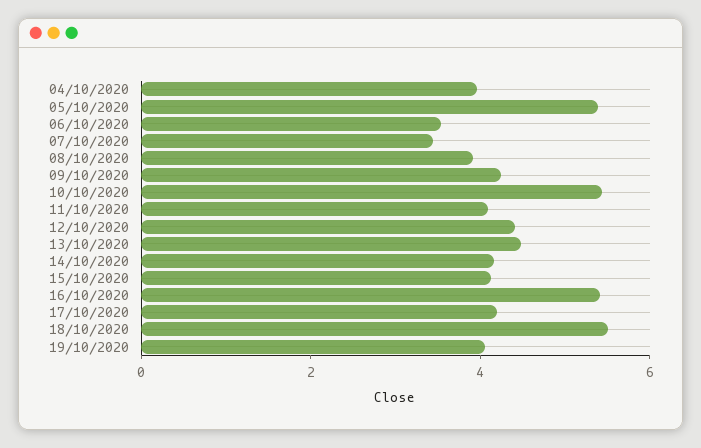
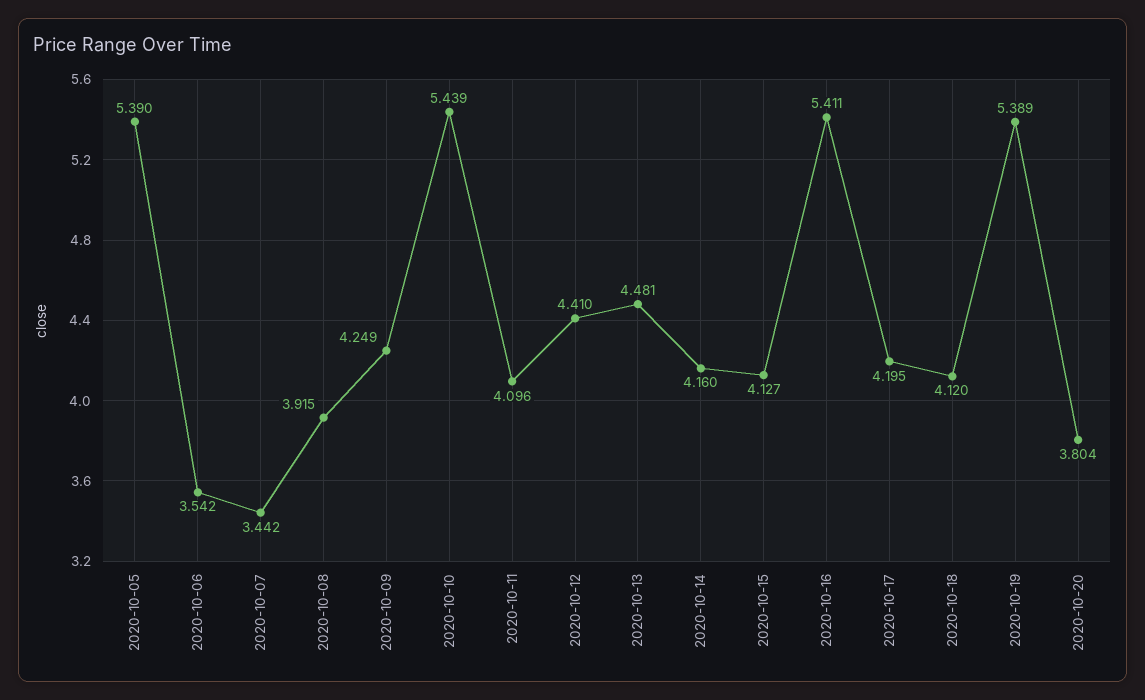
04/10/2020: 4 -> none
18/10/2020: 5.5 -> 4.12
19/10/2020: 4 -> 5.389
2020-10-20: none -> 3.804

